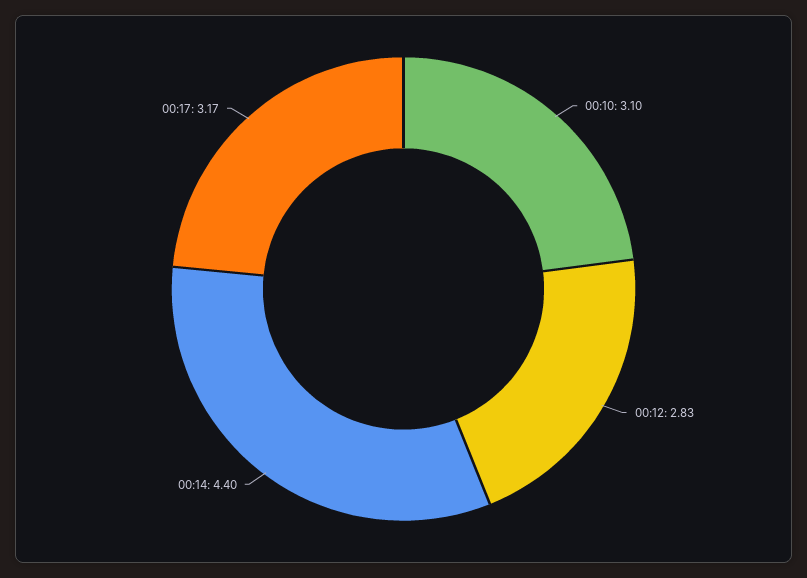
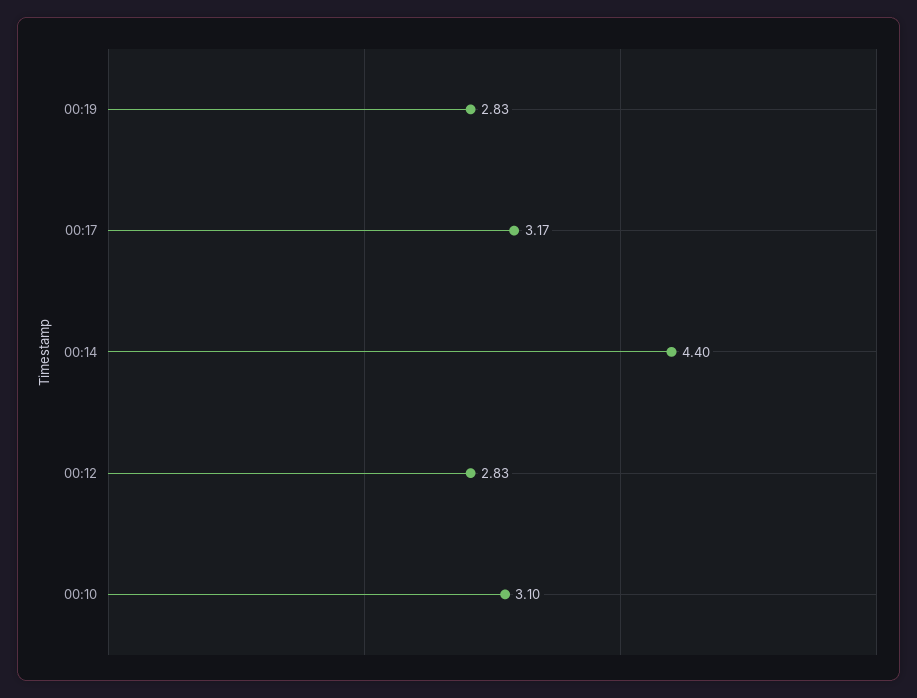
00:19: none -> 2.83

